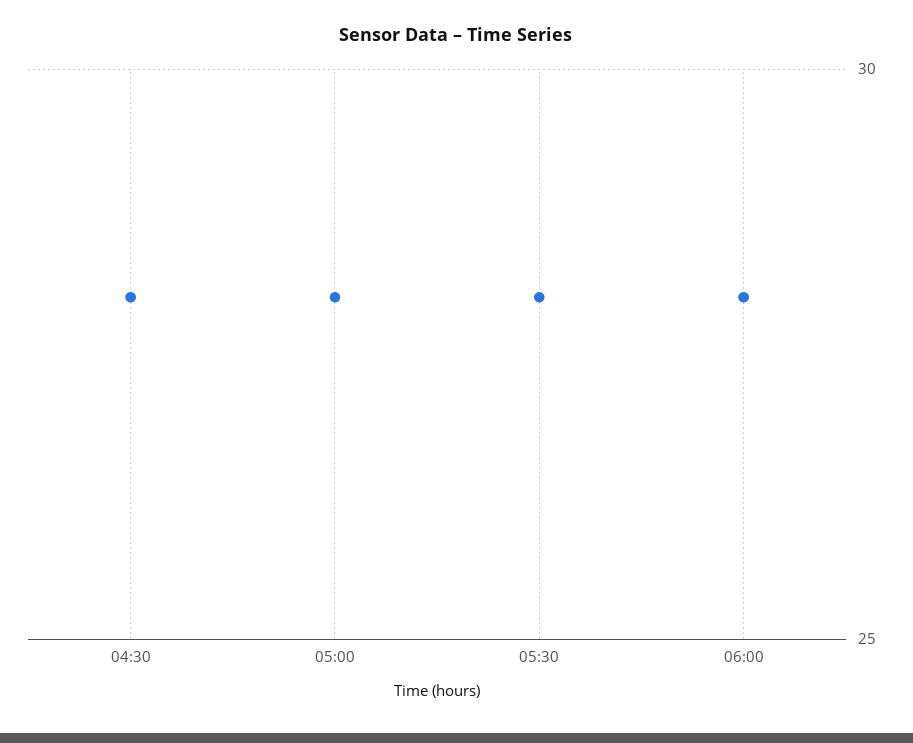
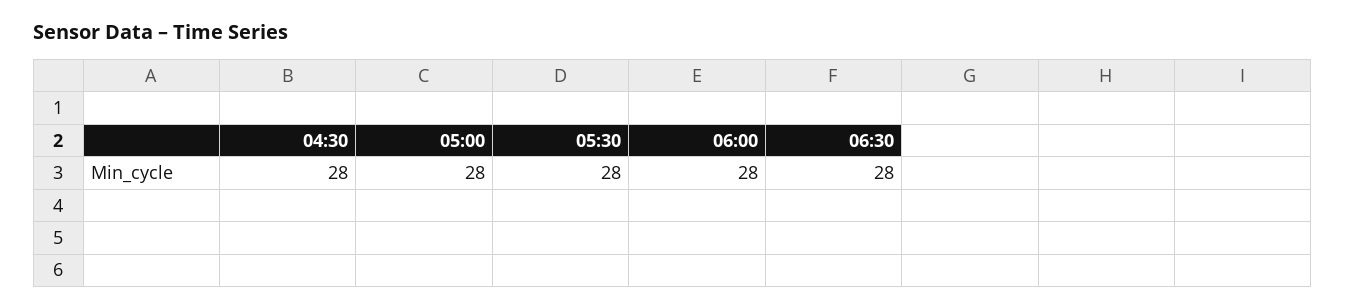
06:30: none -> 28

